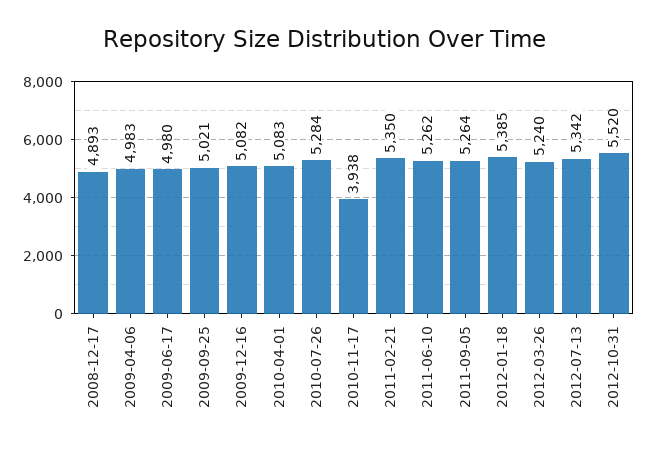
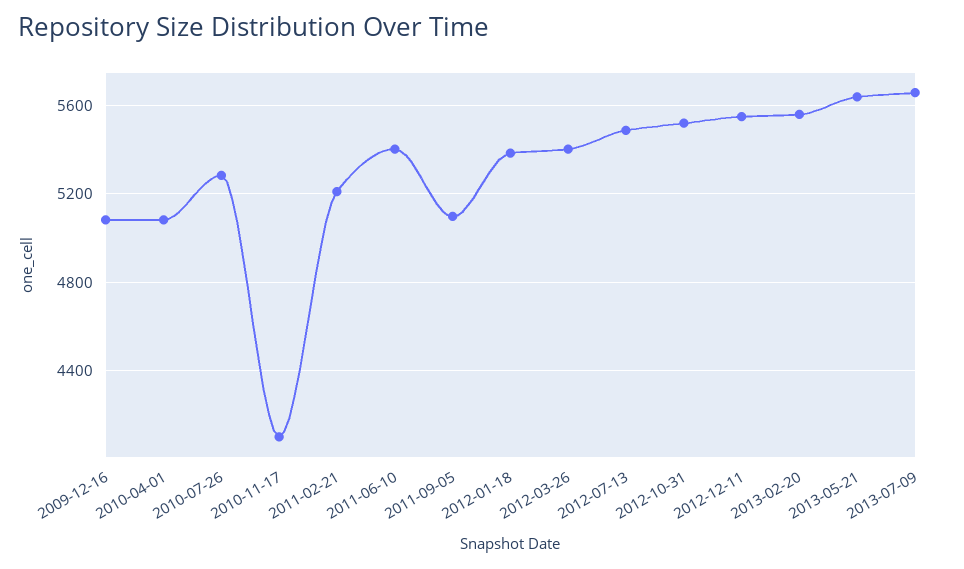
2008-12-17: 4893 -> none
2009-04-06: 4983 -> none
2009-06-17: 4980 -> none
2009-09-25: 5021 -> none
2010-11-17: 3938 -> 4100
2011-02-21: 5350 -> 5200
2011-06-10: 5262 -> 5400
2011-09-05: 5264 -> 5100
2012-03-26: 5240 -> 5400
2012-07-13: 5342 -> 5500
2012-12-11: none -> 5550
2013-02-20: none -> 5550
2013-05-21: none -> 5650
2013-07-09: none -> 5650

